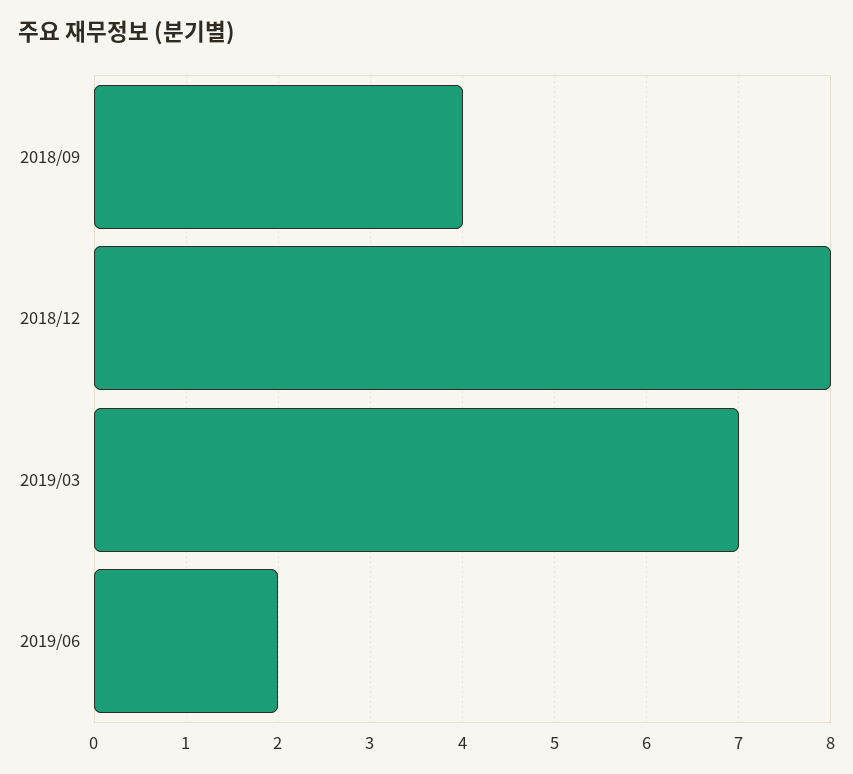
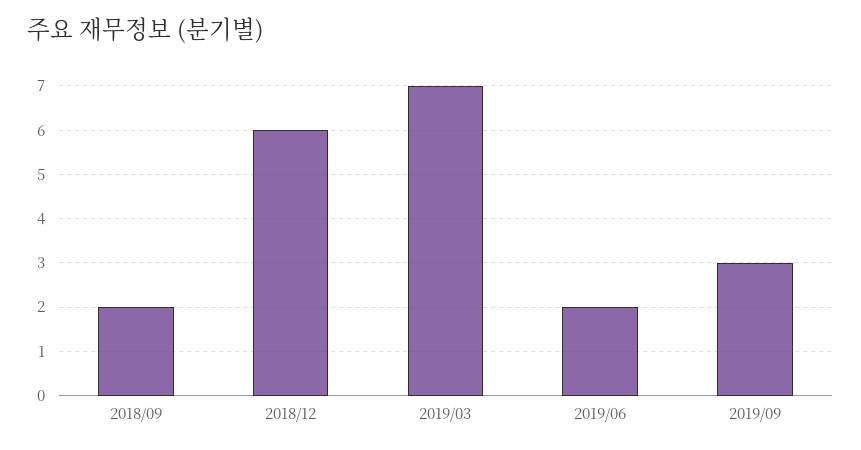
2018/09: 4 -> 2
2018/12: 8 -> 6
2019/09: none -> 3

